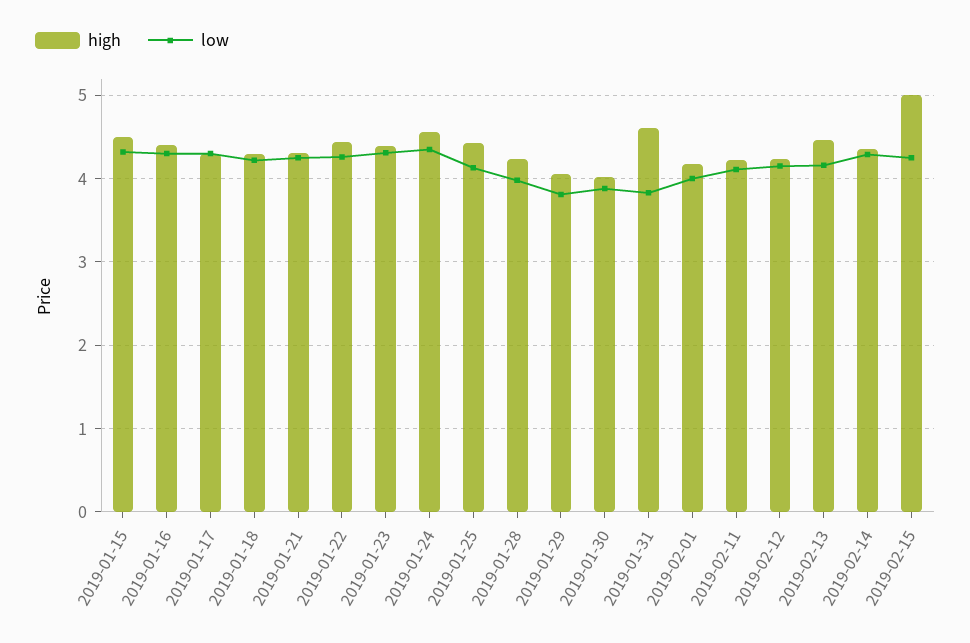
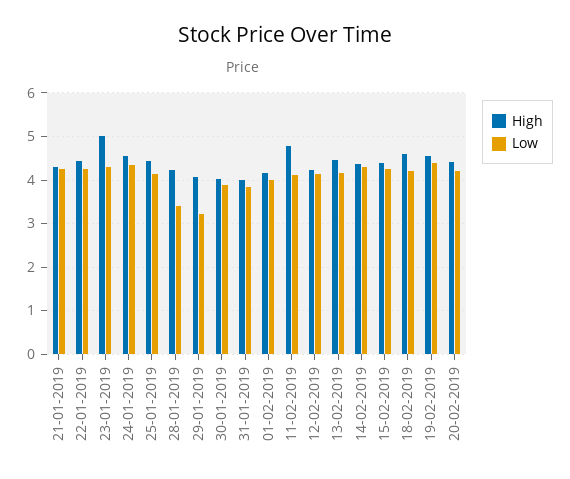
high, 2019-01-15: 4.5 -> none
low, 2019-01-15: 4.3 -> none
high, 2019-01-16: 4.4 -> none
low, 2019-01-16: 4.3 -> none
high, 2019-01-17: 4.3 -> none
low, 2019-01-17: 4.3 -> none
high, 2019-01-18: 4.3 -> none
low, 2019-01-18: 4.2 -> none
high, 2019-01-23: 4.4 -> 5
low, 2019-01-28: 4 -> 3.4
low, 2019-01-29: 3.8 -> 3.2
high, 2019-01-31: 4.6 -> 4
high, 2019-02-11: 4.2 -> 4.8
high, 2019-02-15: 5 -> 4.4
high, 18-02-2019: none -> 4.6
low, 18-02-2019: none -> 4.2
high, 19-02-2019: none -> 4.6
low, 19-02-2019: none -> 4.4
high, 20-02-2019: none -> 4.4
low, 20-02-2019: none -> 4.2

